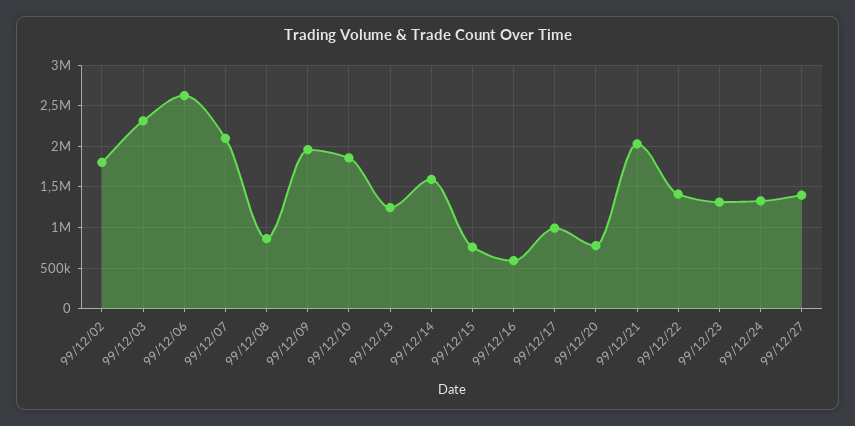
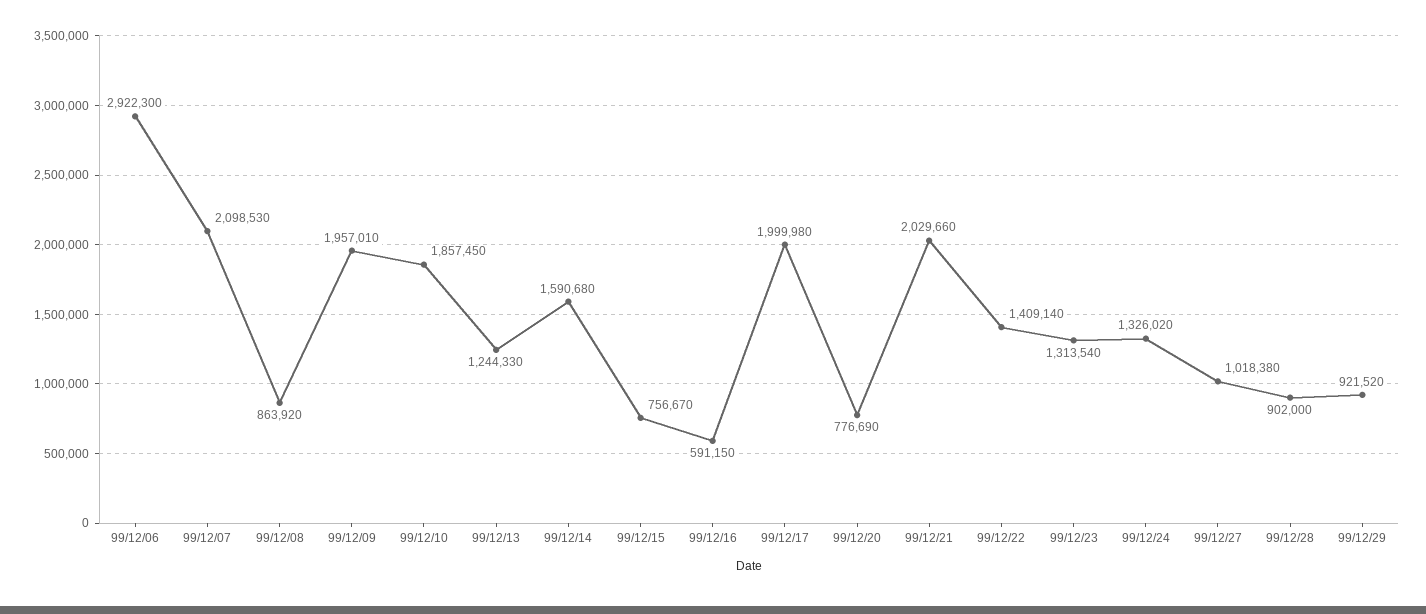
99/12/02: 1800000 -> none
99/12/03: 2300000 -> none
99/12/06: 2600000 -> 2922300
99/12/17: 1000000 -> 1999980
99/12/27: 1400000 -> 1018380
99/12/28: none -> 902000
99/12/29: none -> 921520

